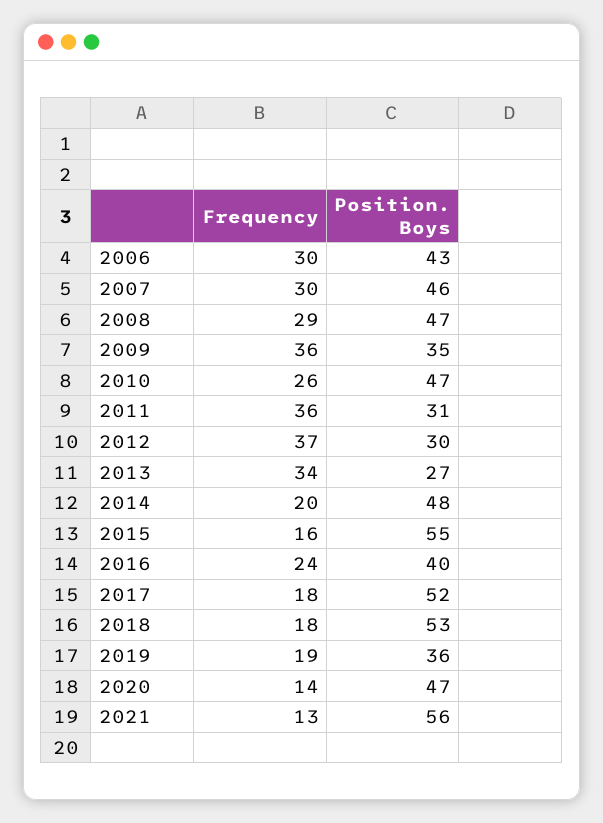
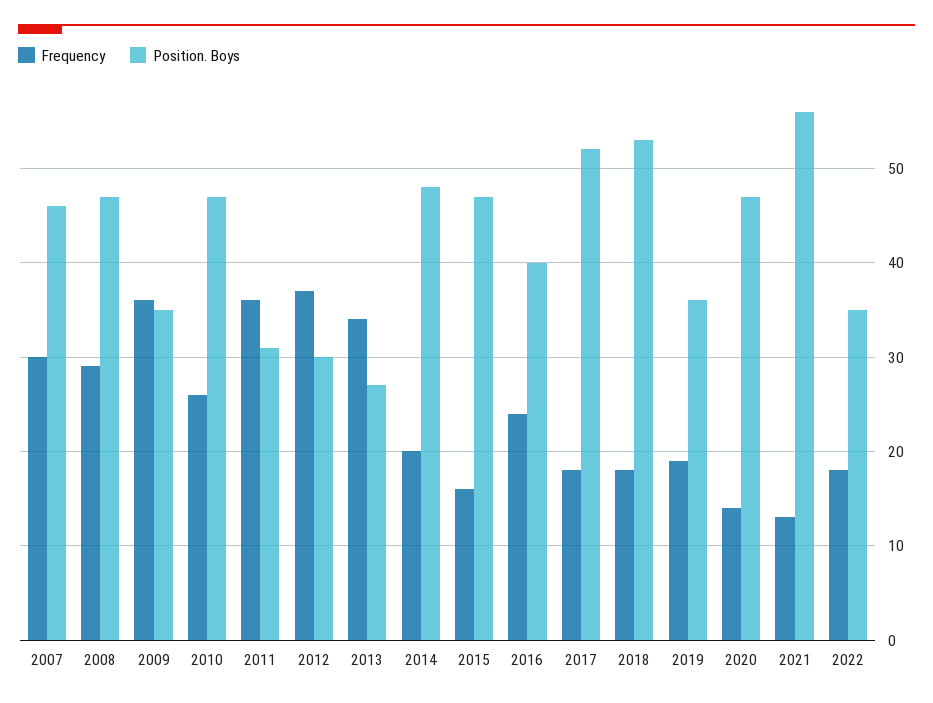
Frequency, 2006: 30 -> none
Position. Boys, 2006: 43 -> none
Position. Boys, 2015: 55 -> 47
Frequency, 2022: none -> 18
Position. Boys, 2022: none -> 35

